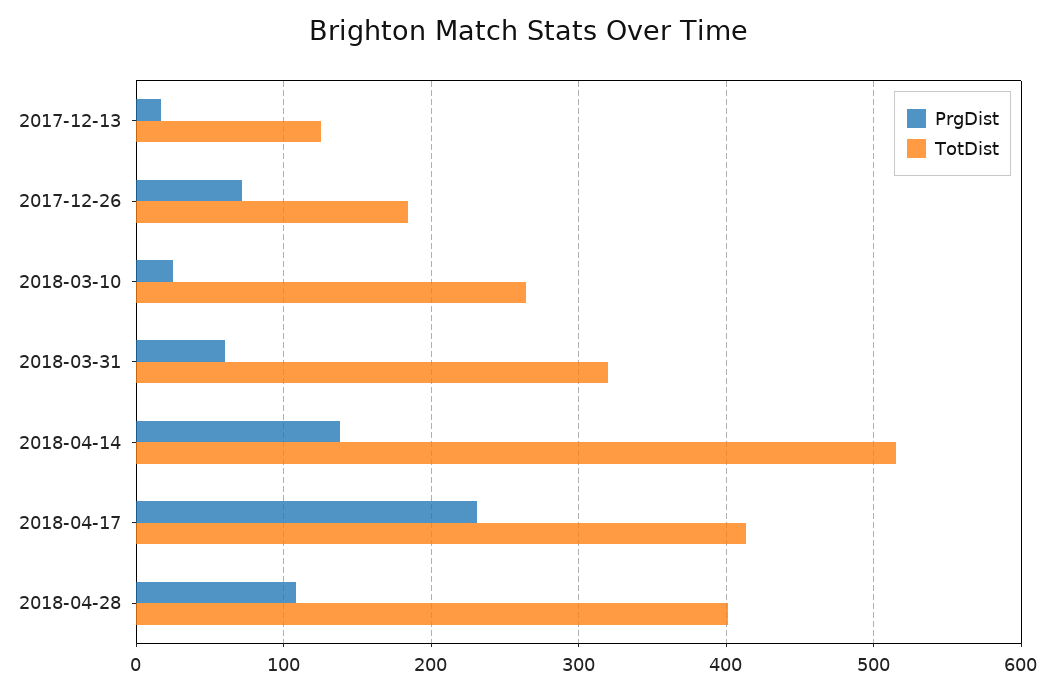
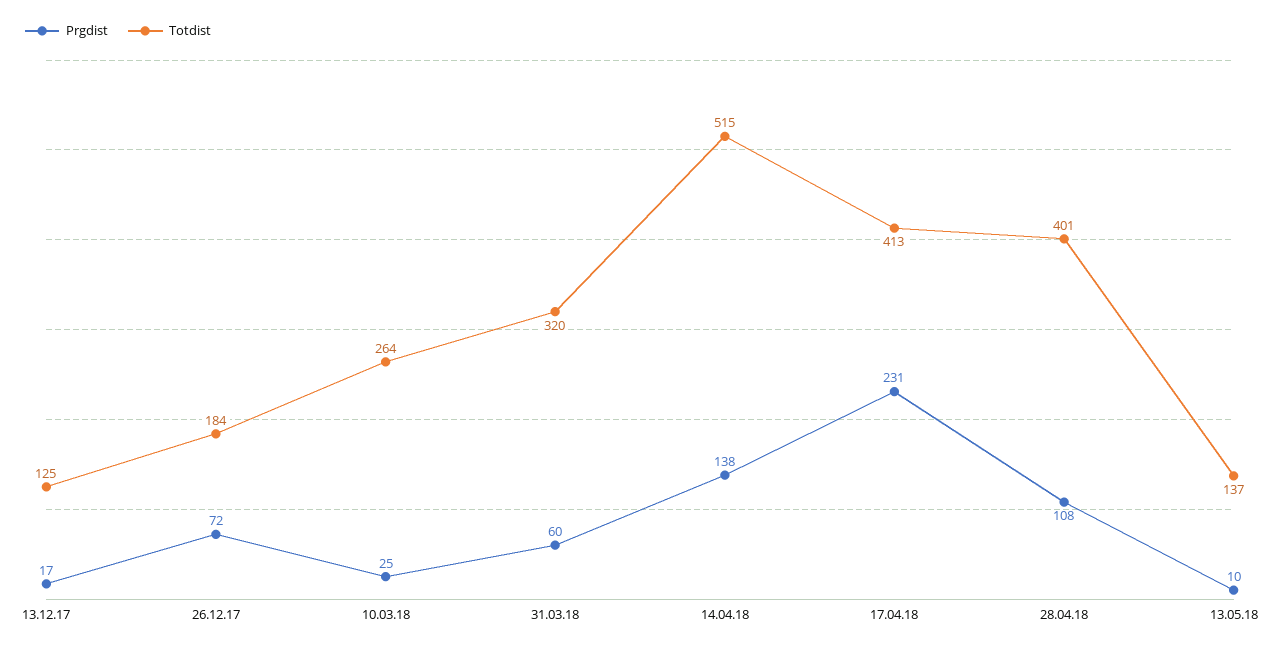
PrgDist, 13.05.18: none -> 10
TotDist, 13.05.18: none -> 137

